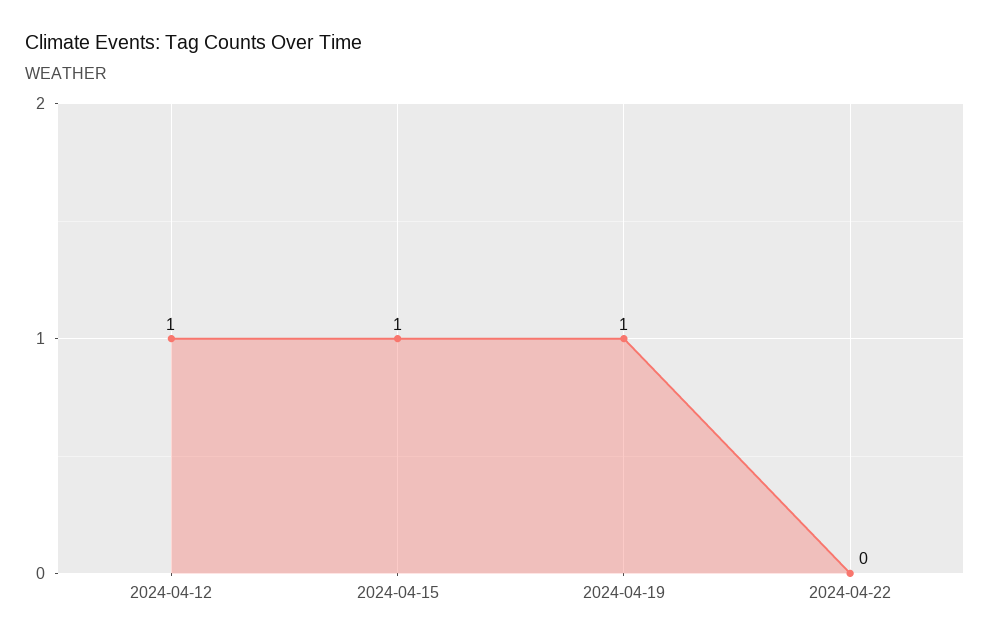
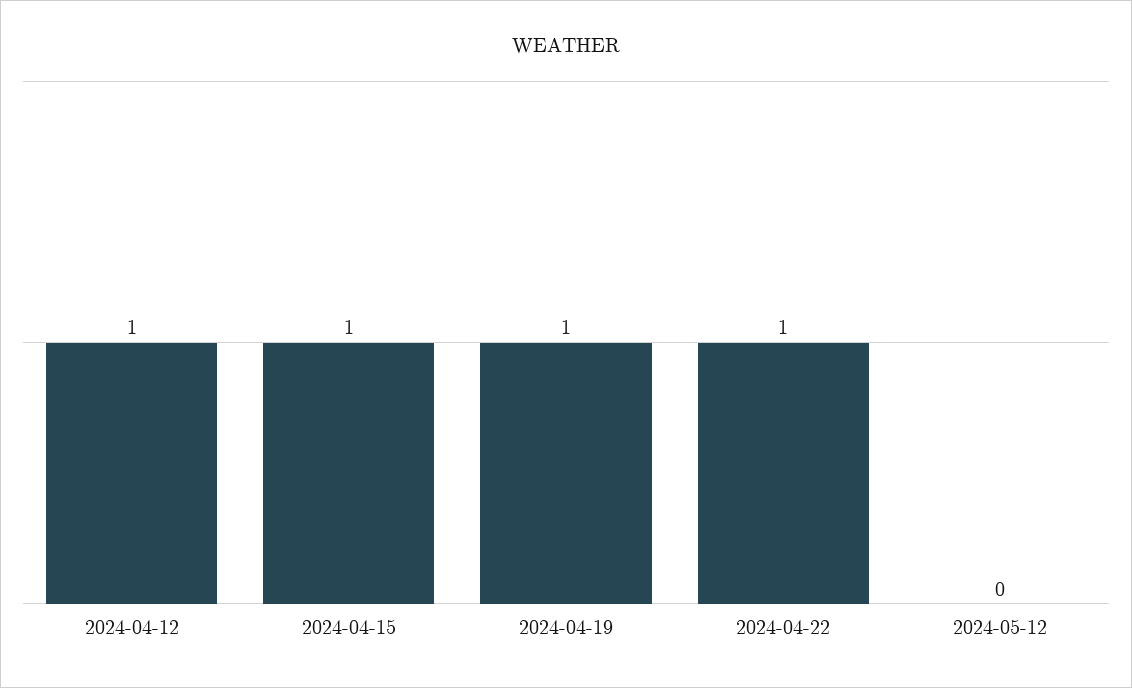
2024-04-22: 0 -> 1
2024-05-12: none -> 0

